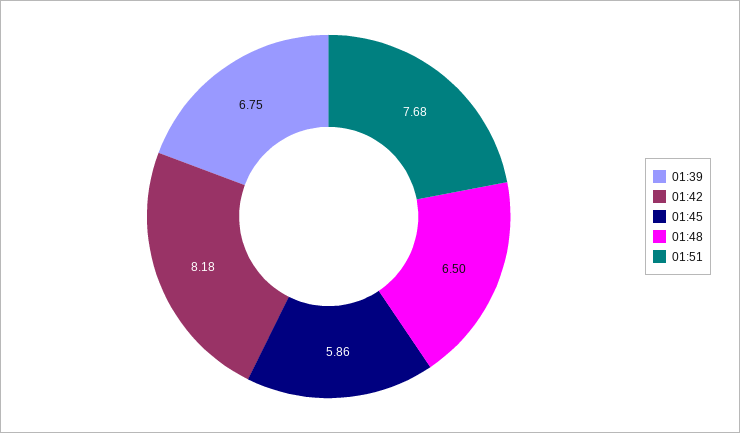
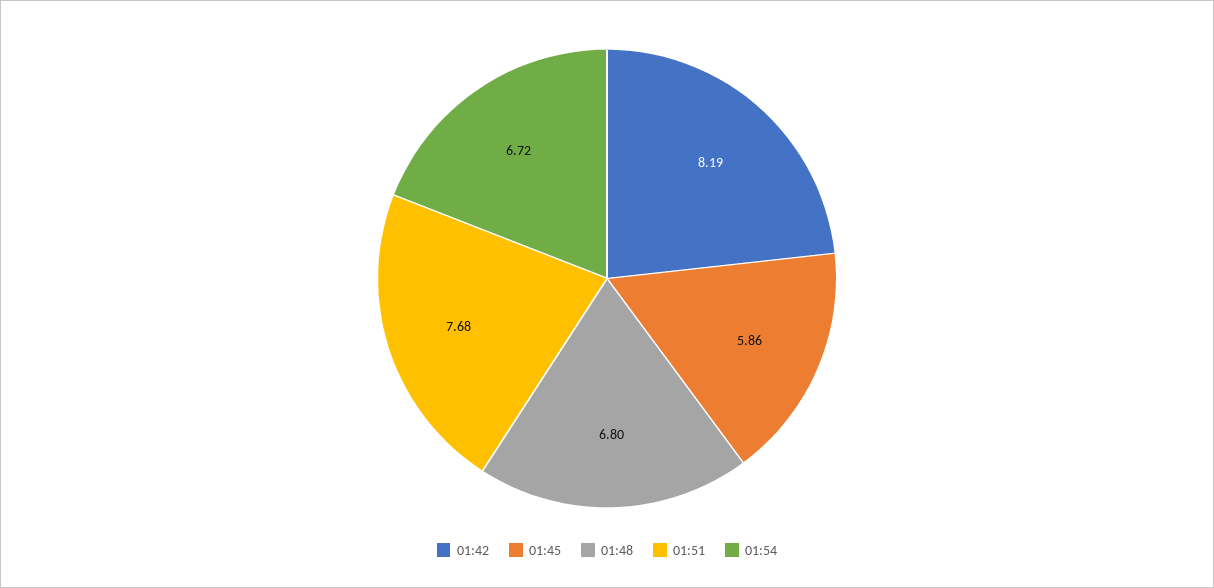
01:39: 6.75 -> none
01:42: 8.18 -> 8.19
01:48: 6.5 -> 6.8
01:54: none -> 6.72

